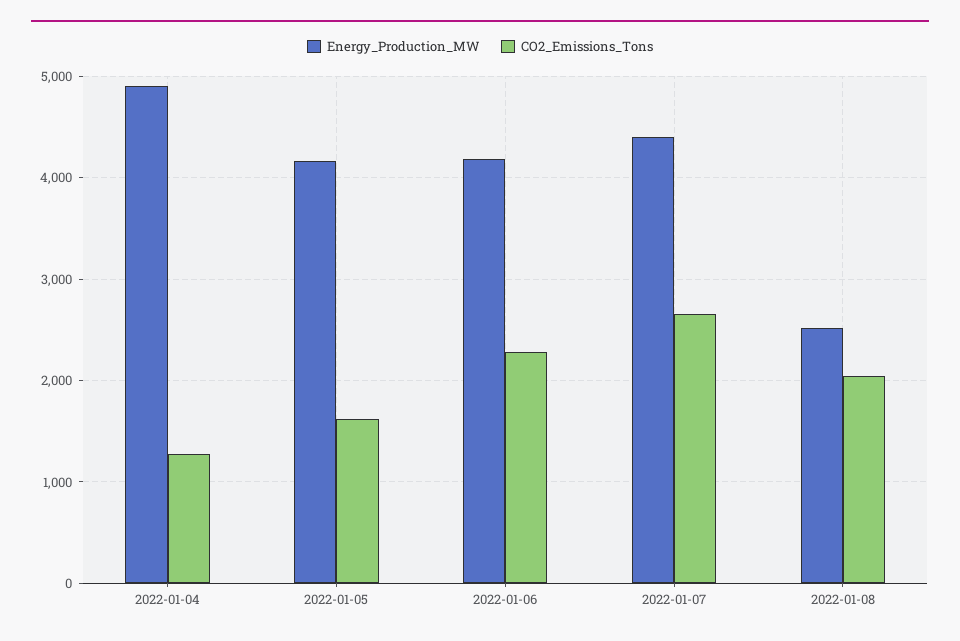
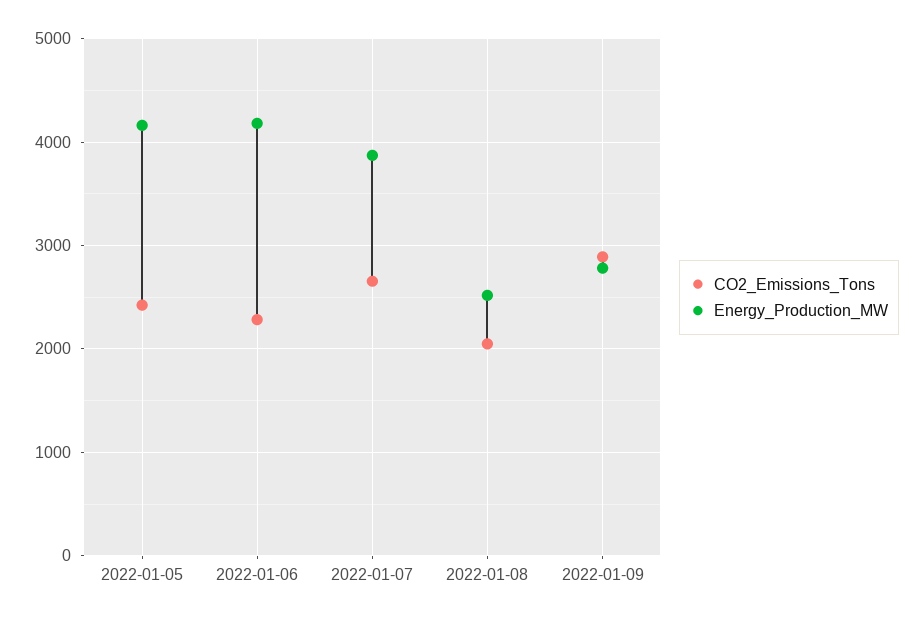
Energy_Production_MW, 2022-01-04: 4900 -> none
CO2_Emissions_Tons, 2022-01-04: 1300 -> none
CO2_Emissions_Tons, 2022-01-05: 1600 -> 2400
Energy_Production_MW, 2022-01-07: 4400 -> 3900
CO2_Emissions_Tons, 2022-01-09: none -> 2900
Energy_Production_MW, 2022-01-09: none -> 2800

